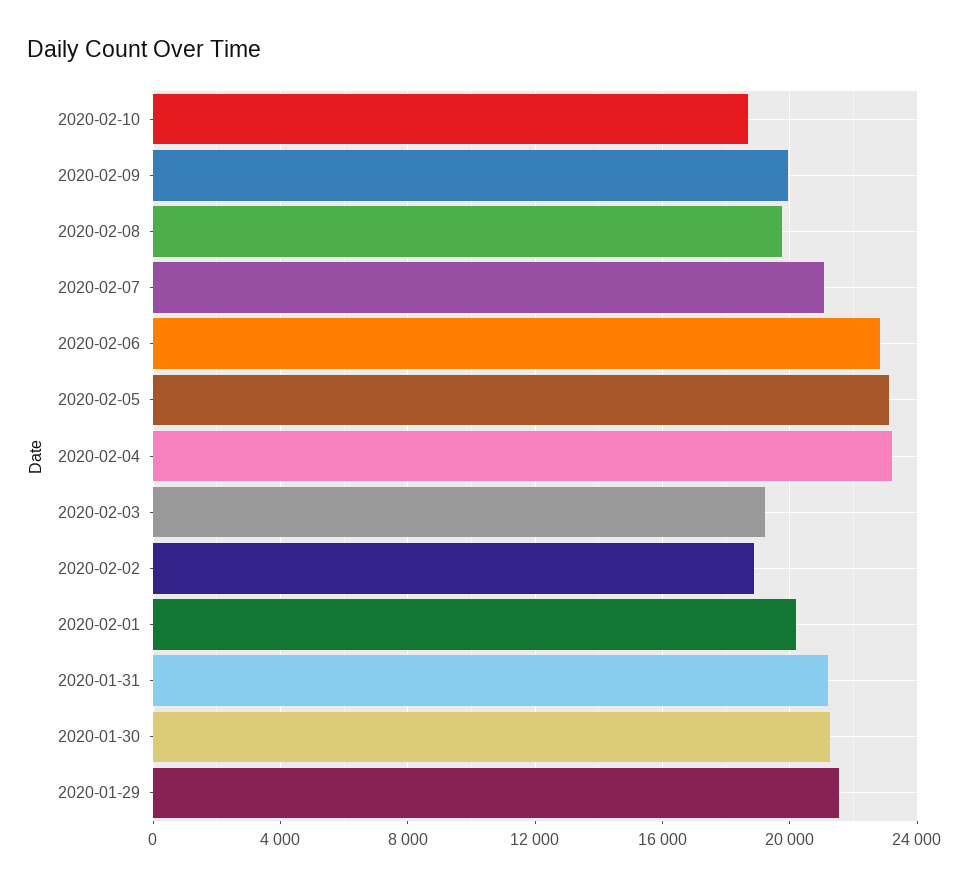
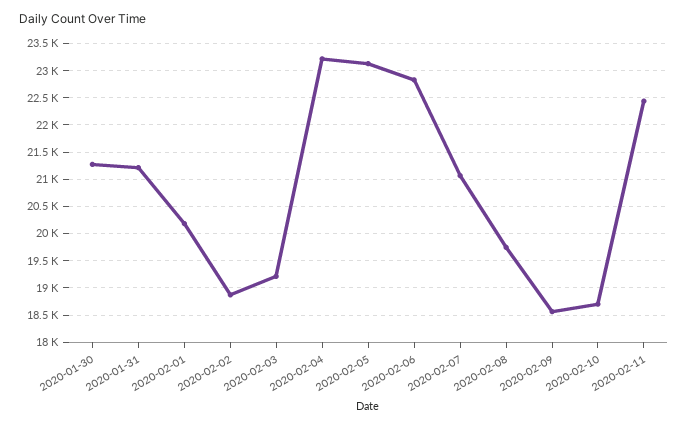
2020-02-09: 20000 -> 18500
2020-01-29: 21500 -> none
2020-02-11: none -> 22500

